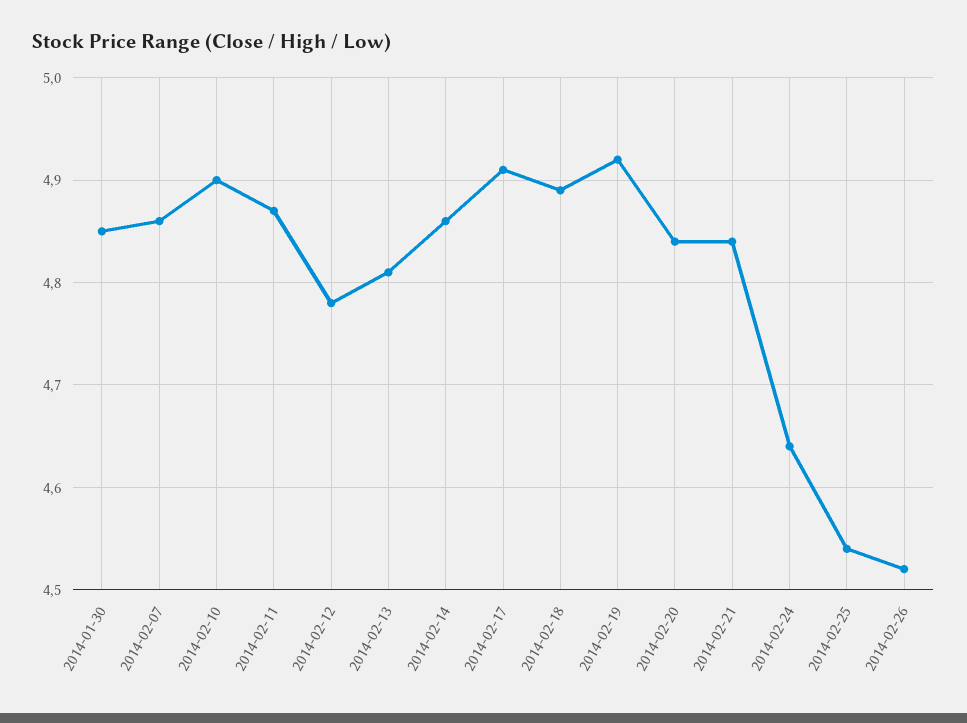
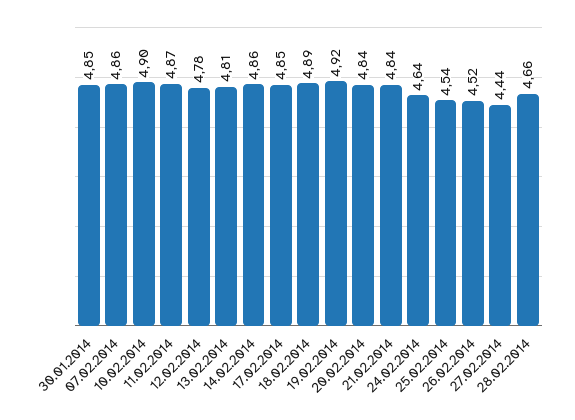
2014-02-17: 4.91 -> 4.85
27.02.2014: none -> 4.44
28.02.2014: none -> 4.66

